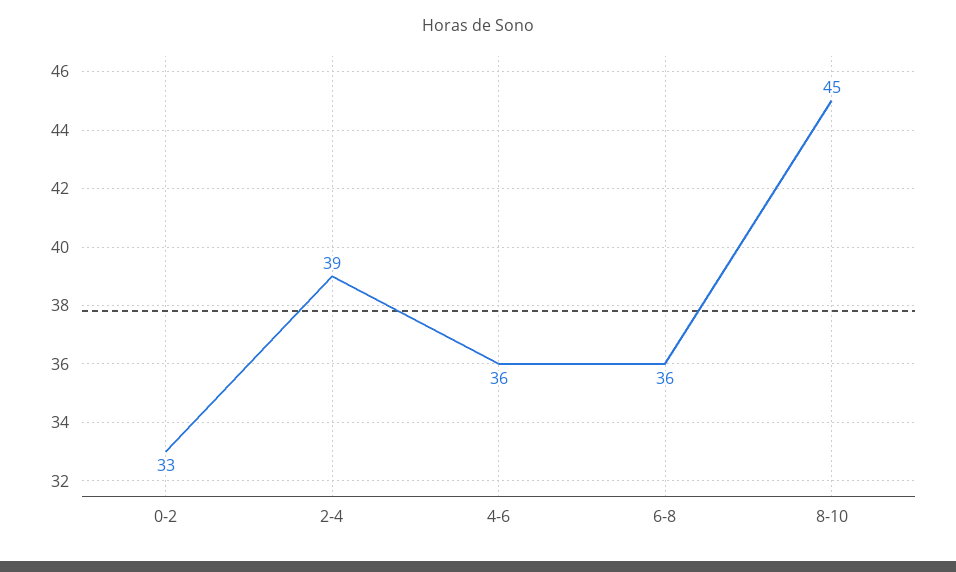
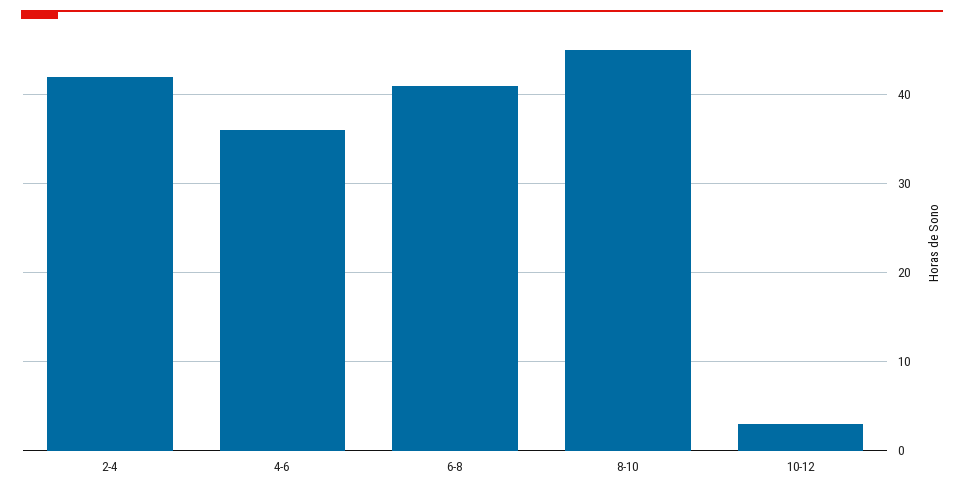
0-2: 33 -> none
2-4: 39 -> 42
6-8: 36 -> 41
10-12: none -> 3

